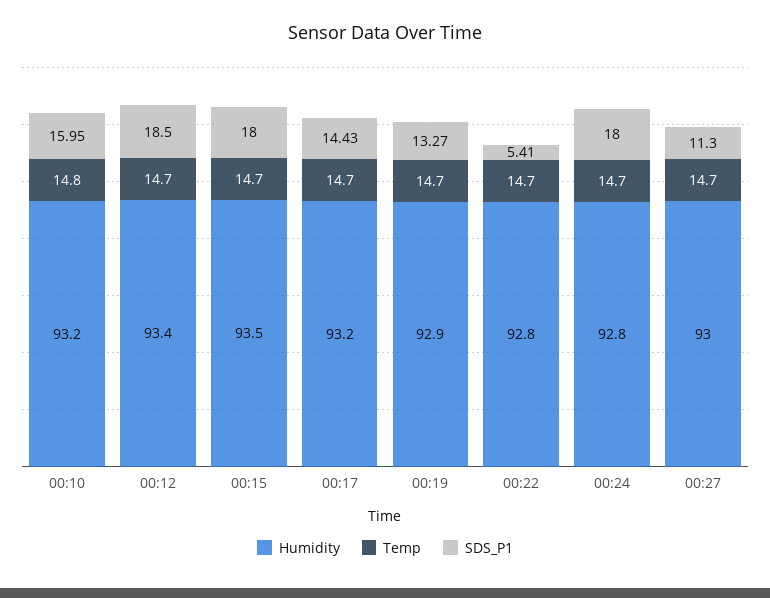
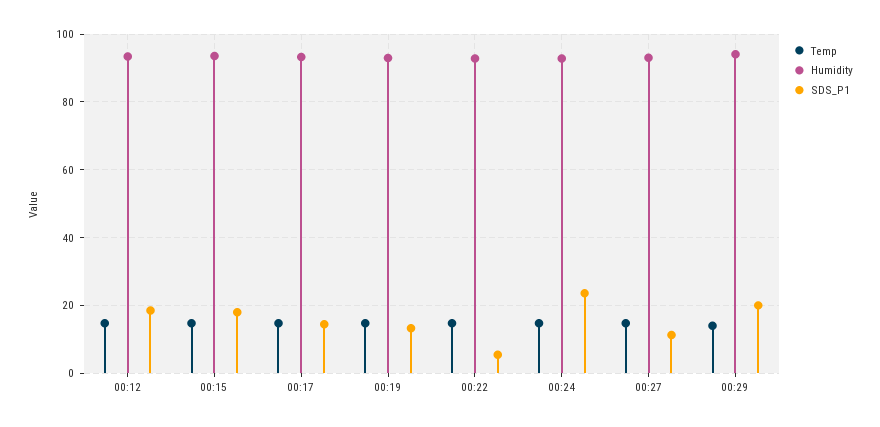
Humidity, 00:10: 93.2 -> none
Temp, 00:10: 14.8 -> none
SDS_P1, 00:10: 15.95 -> none
SDS_P1, 00:24: 18 -> 24
Temp, 00:29: none -> 14
Humidity, 00:29: none -> 94
SDS_P1, 00:29: none -> 20

